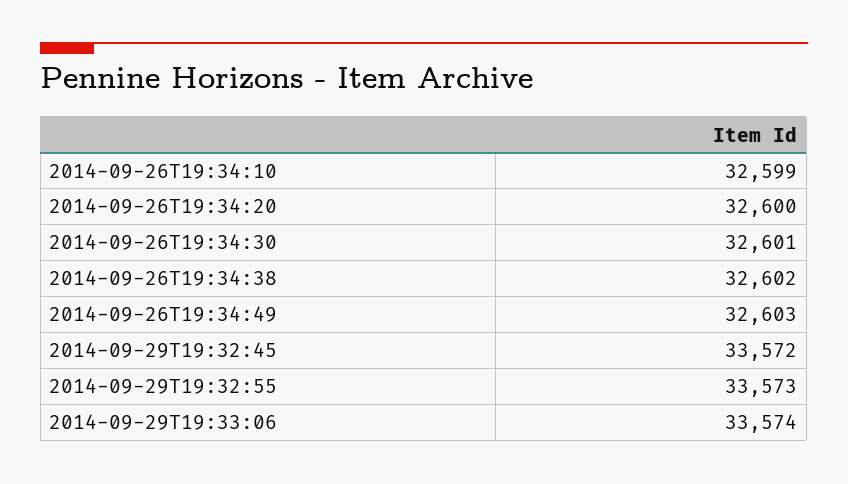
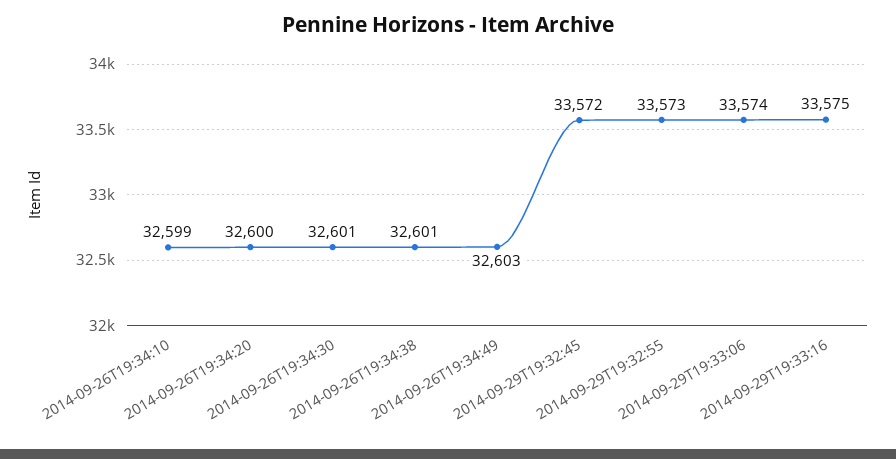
2014-09-26T19:34:38: 32602 -> 32601
2014-09-29T19:33:16: none -> 33575

